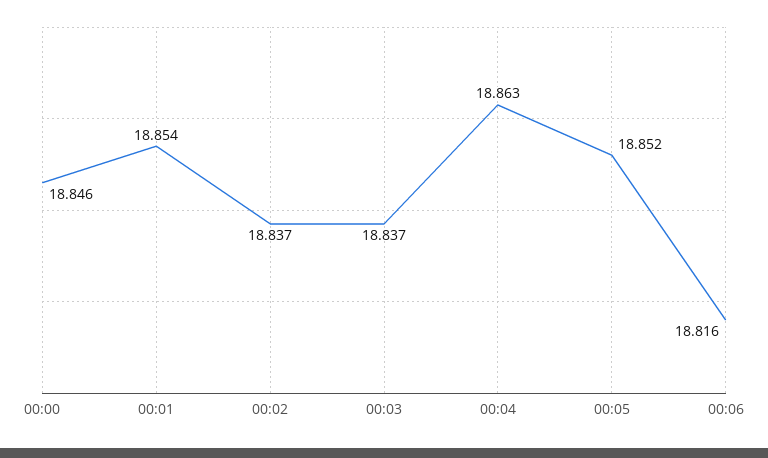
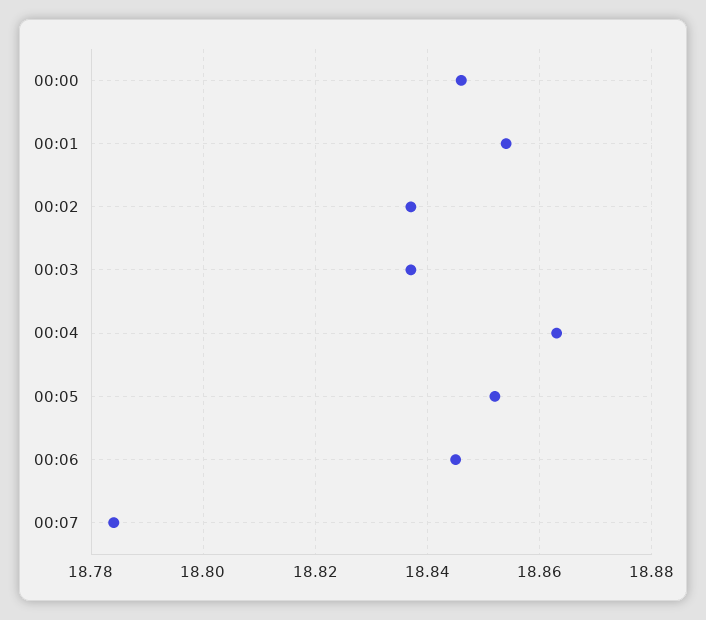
00:06: 18.816 -> 18.845
00:07: none -> 18.785

